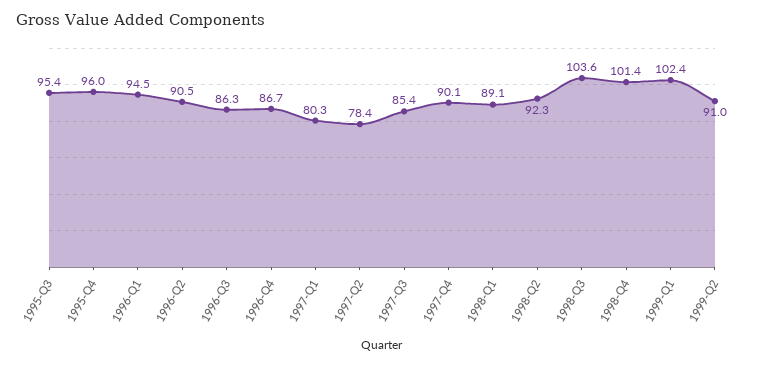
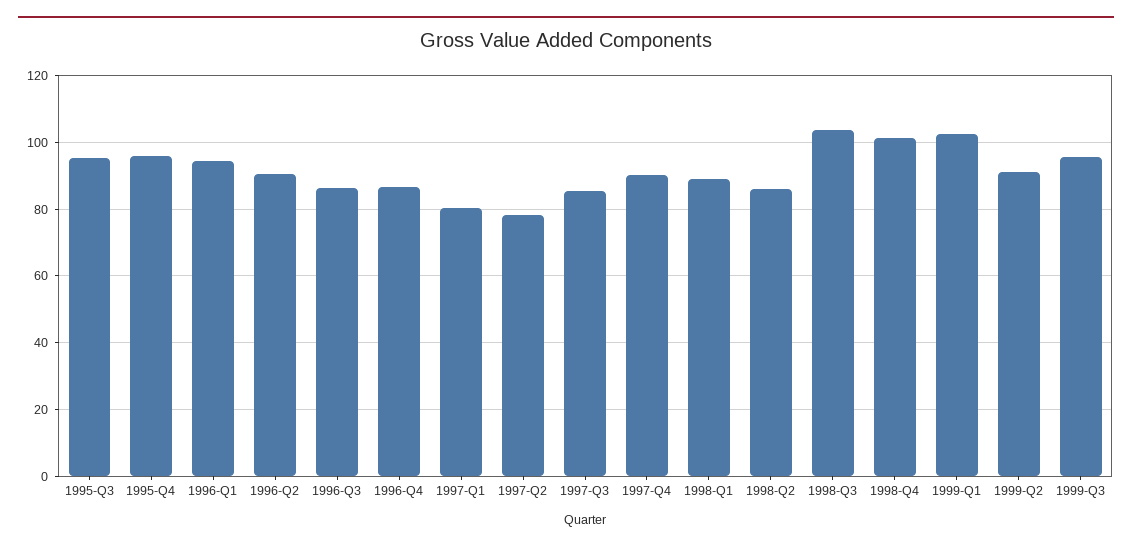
1998-Q2: 92.3 -> 86
1999-Q3: none -> 96

